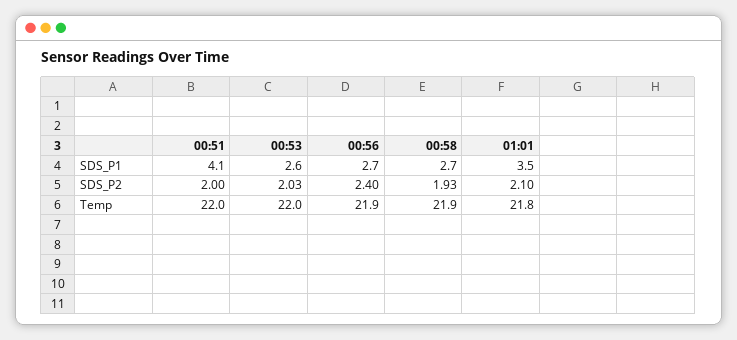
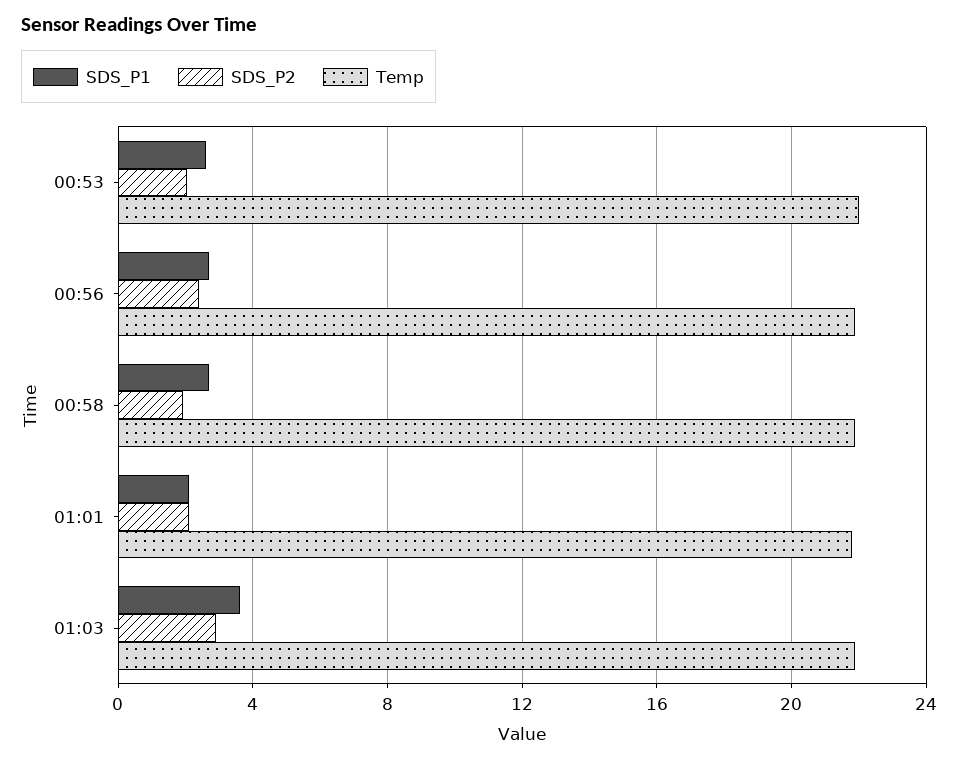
SDS_P1, 00:51: 4.1 -> none
SDS_P1, 01:01: 3.5 -> 2
SDS_P2, 00:51: 2 -> none
Temp, 00:51: 22 -> none
SDS_P1, 01:03: none -> 3.5
SDS_P2, 01:03: none -> 3
Temp, 01:03: none -> 22

